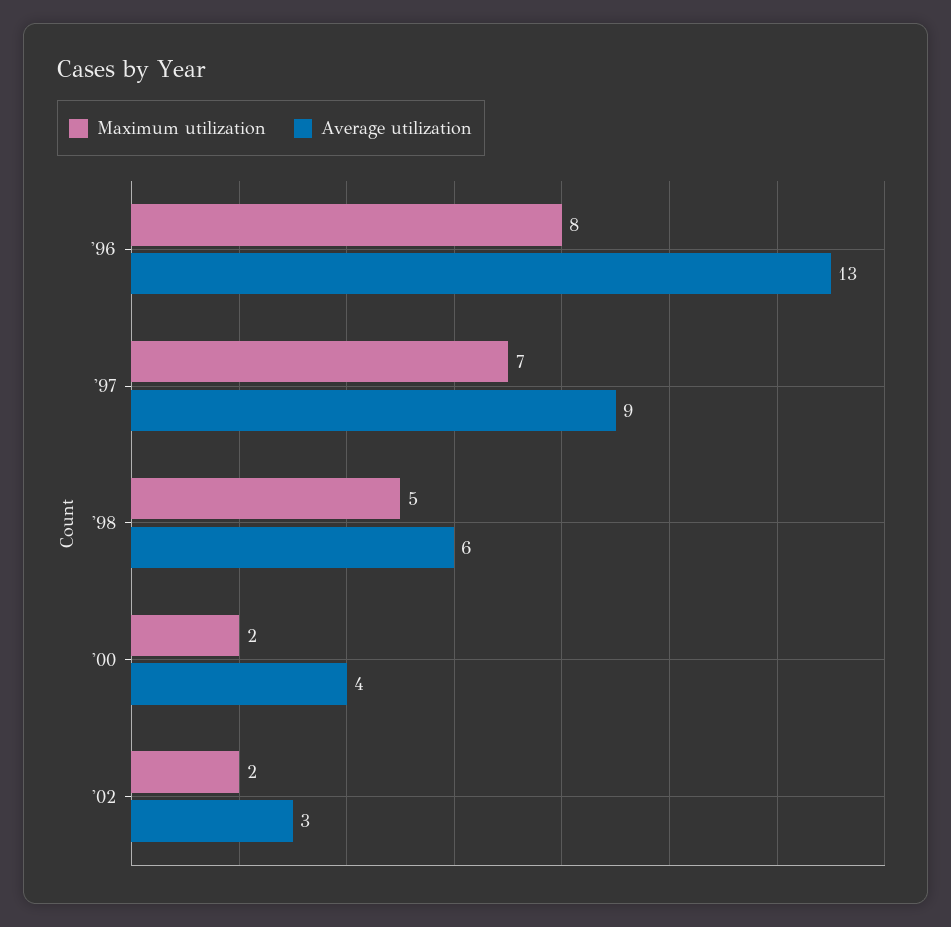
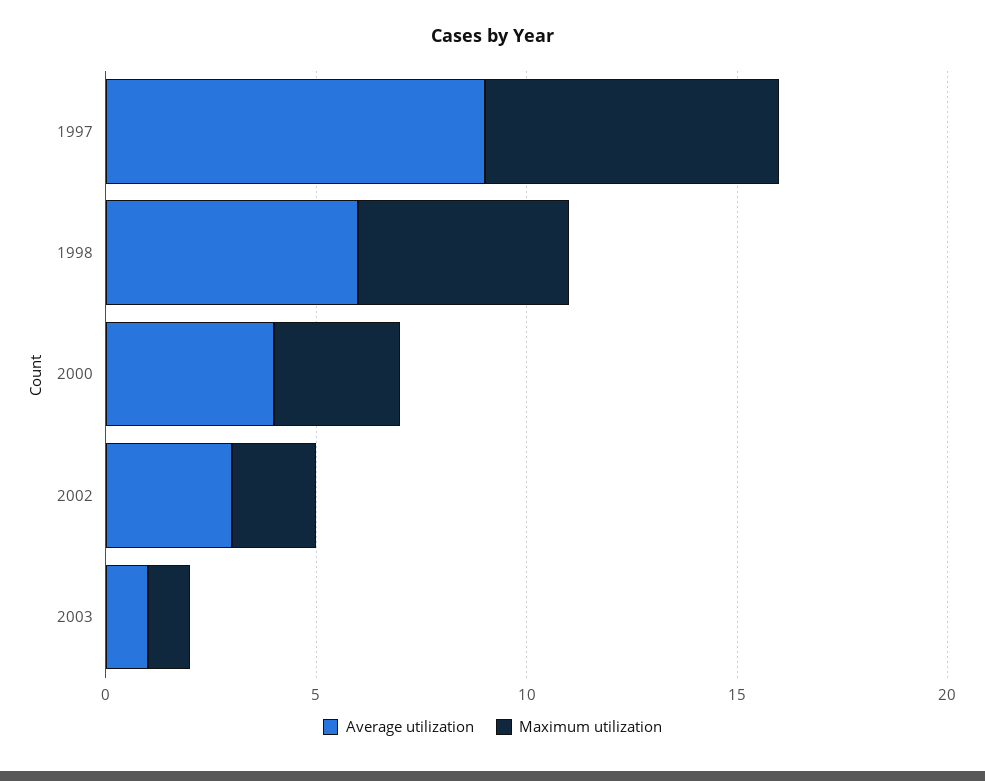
Maximum utilization, '96: 8 -> none
Average utilization, '96: 13 -> none
Maximum utilization, '00: 2 -> 3
Average utilization, 2003: none -> 1
Maximum utilization, 2003: none -> 1

